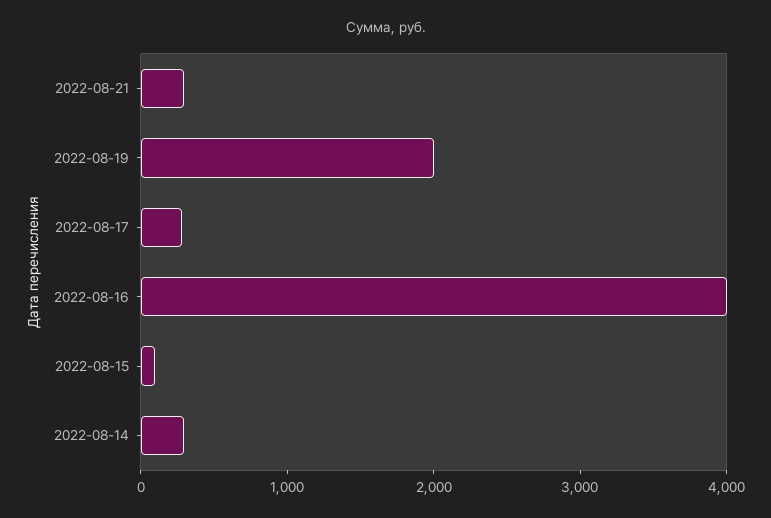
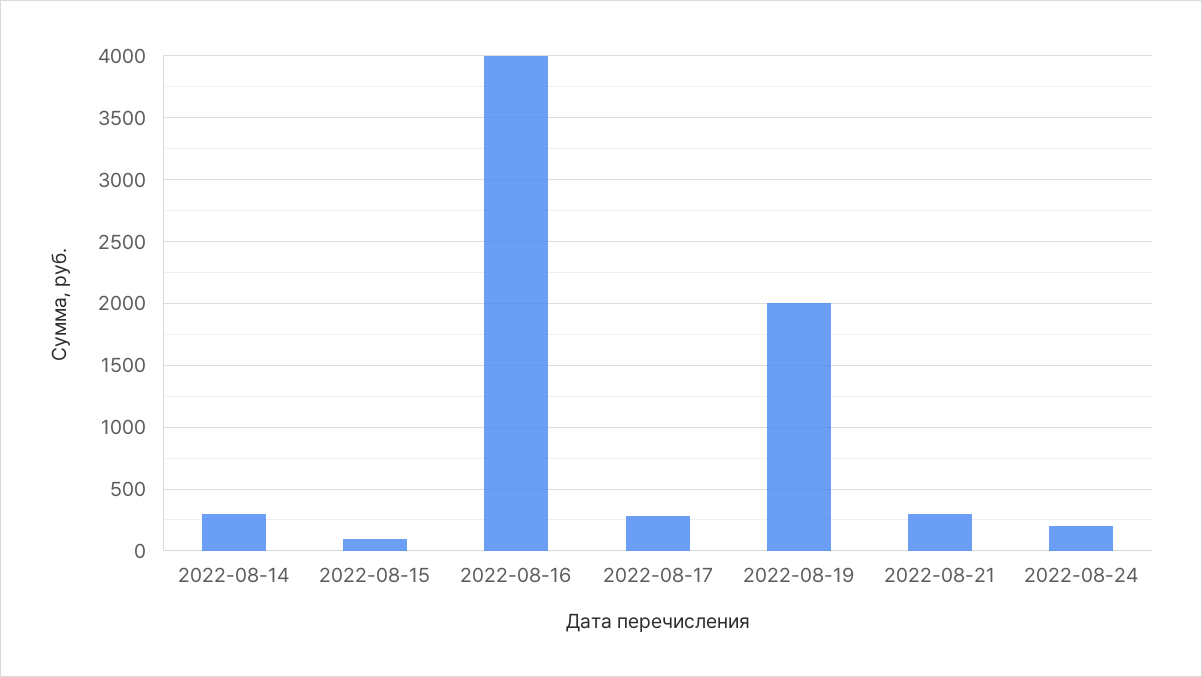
2022-08-24: none -> 200

